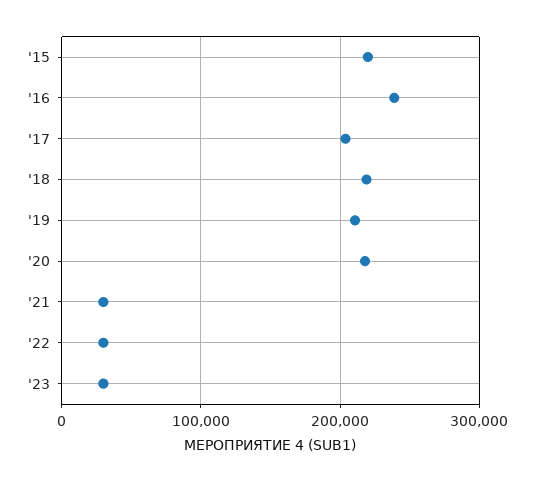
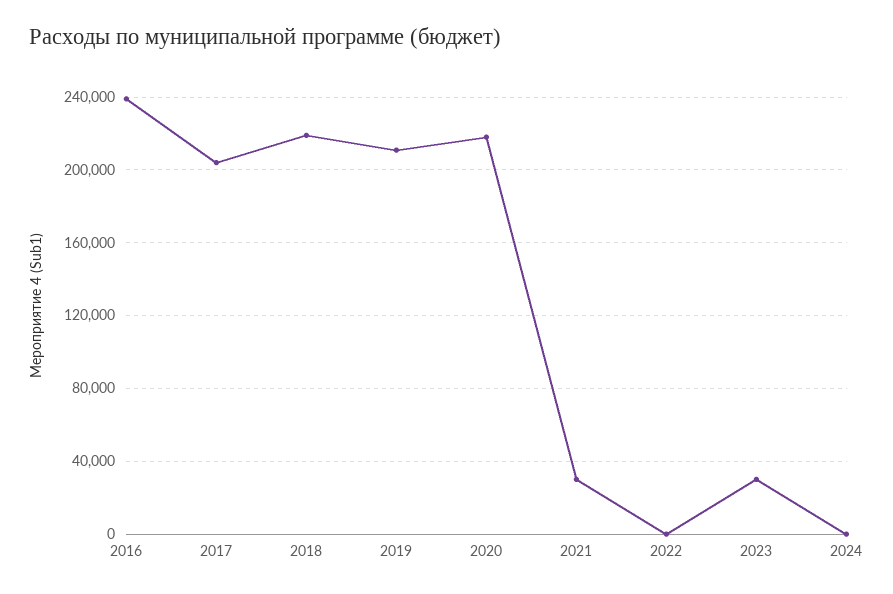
'15: 220000 -> none
'22: 30000 -> 0
2024: none -> 0

